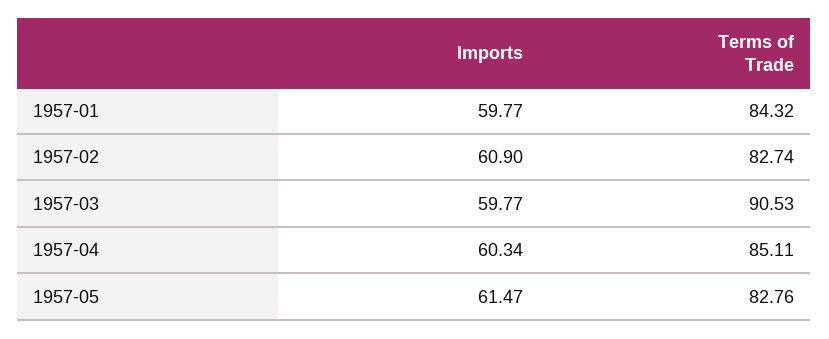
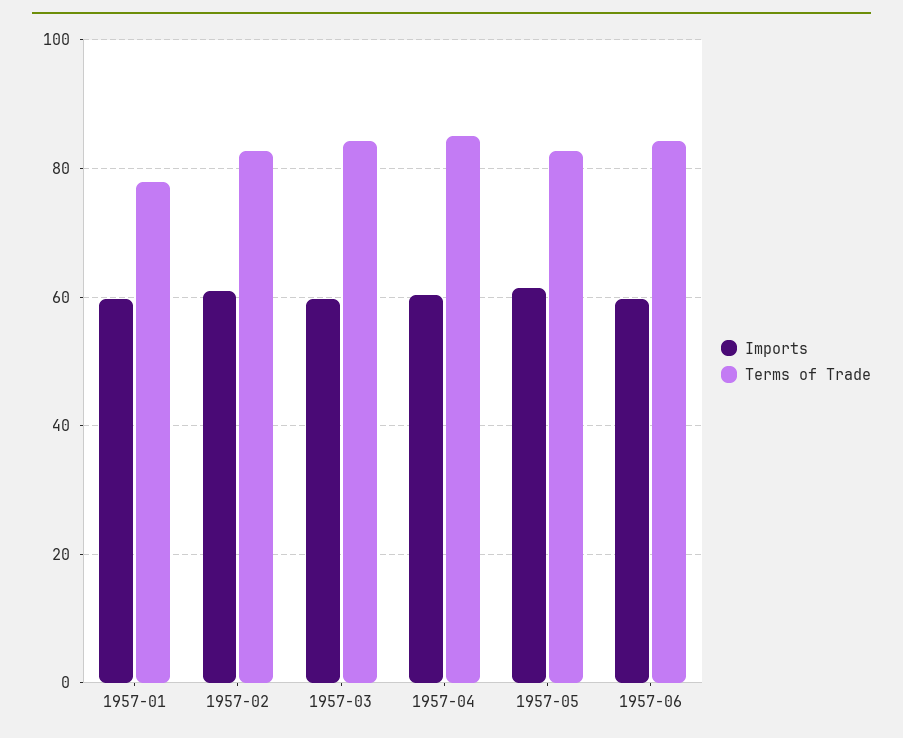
Terms of Trade, 1957-01: 84.32 -> 78
Terms of Trade, 1957-03: 90.53 -> 84
Imports, 1957-06: none -> 60
Terms of Trade, 1957-06: none -> 84

